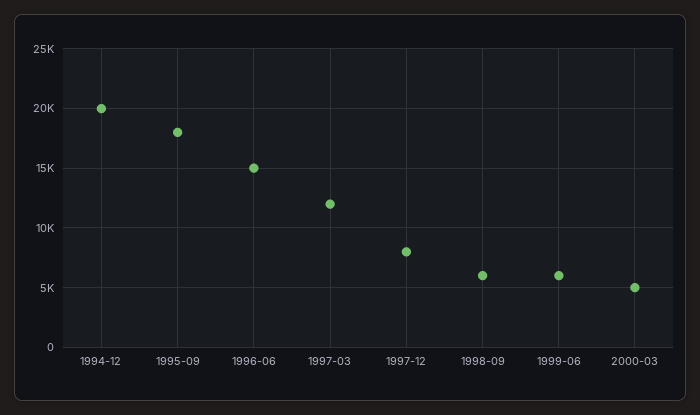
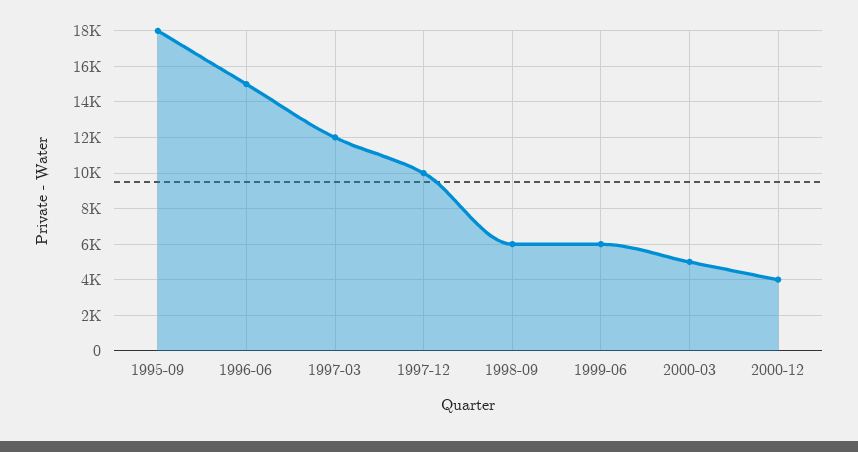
1994-12: 20000 -> none
1997-12: 8000 -> 10000
2000-12: none -> 4000

